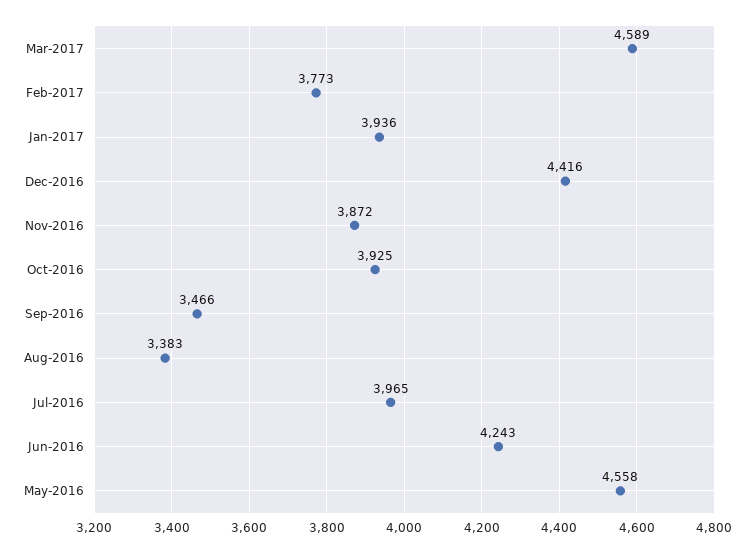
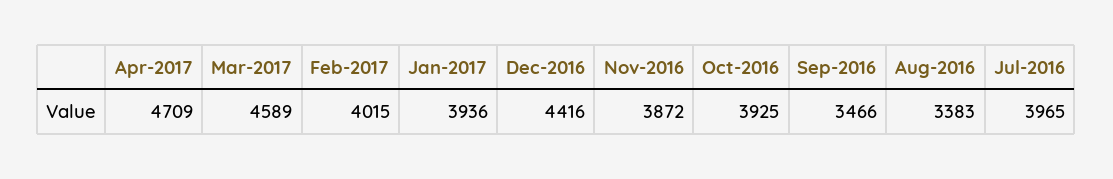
Feb-2017: 3773 -> 4015
Jun-2016: 4243 -> none
May-2016: 4558 -> none
Apr-2017: none -> 4709

